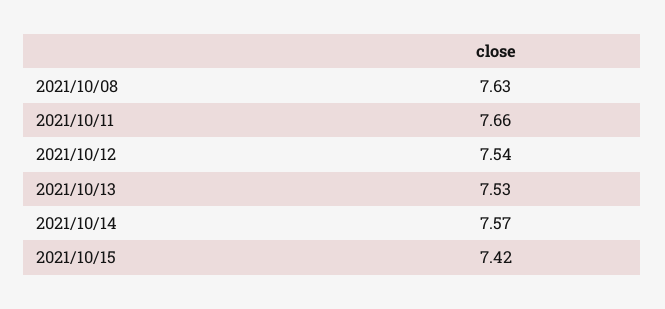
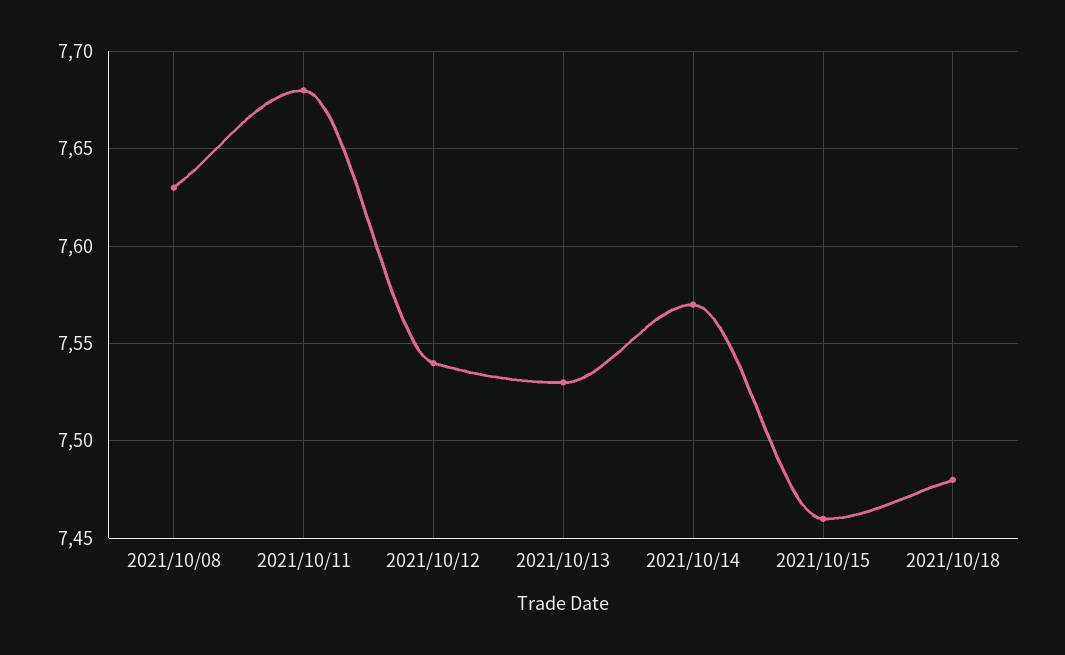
2021/10/11: 7.66 -> 7.68
2021/10/15: 7.42 -> 7.46
2021/10/18: none -> 7.48

